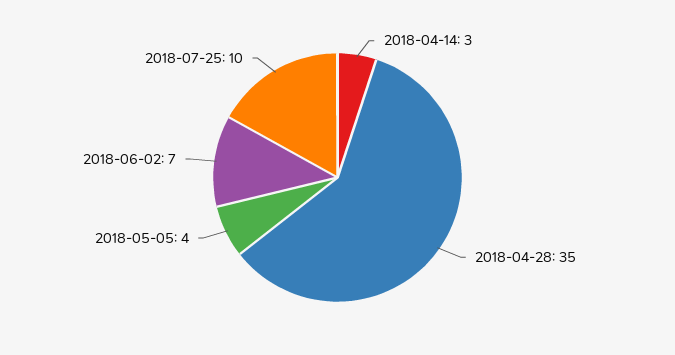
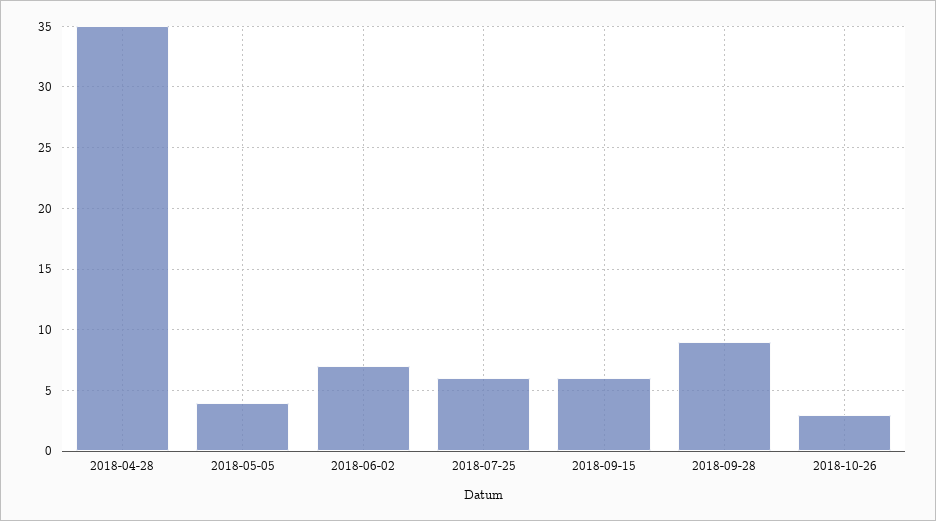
2018-04-14: 3 -> none
2018-07-25: 10 -> 6
2018-09-15: none -> 6
2018-09-28: none -> 9
2018-10-26: none -> 3

